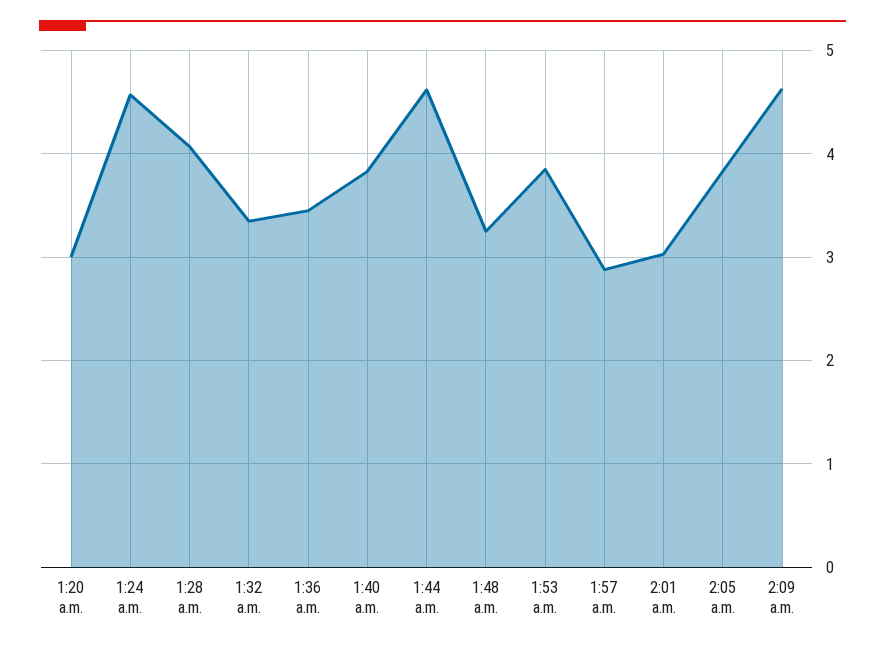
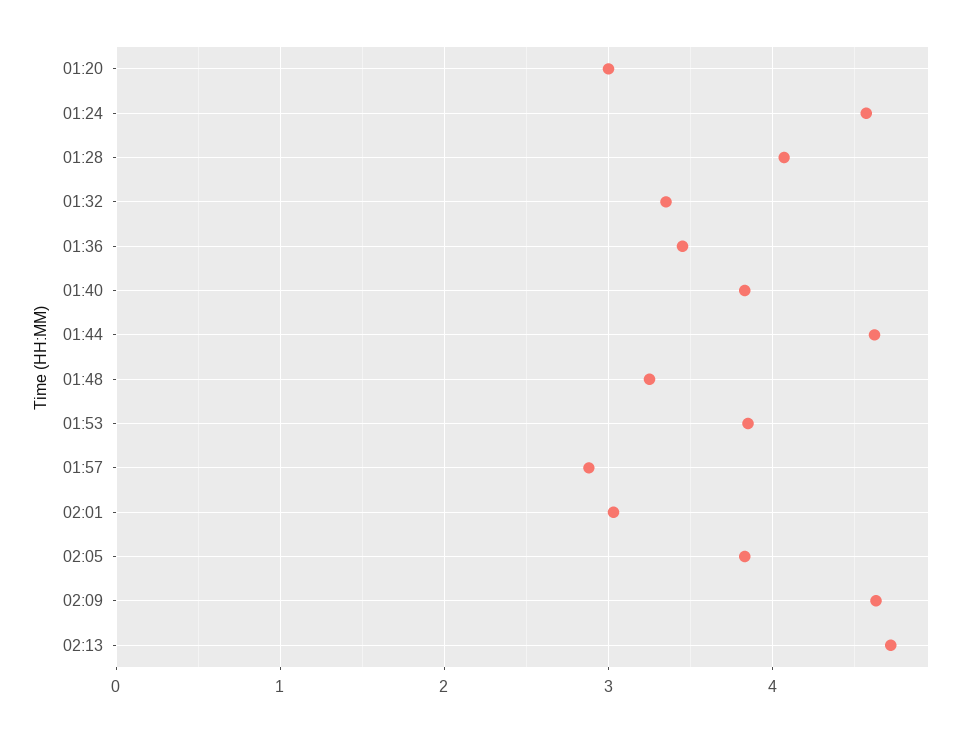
02:13: none -> 4.7

